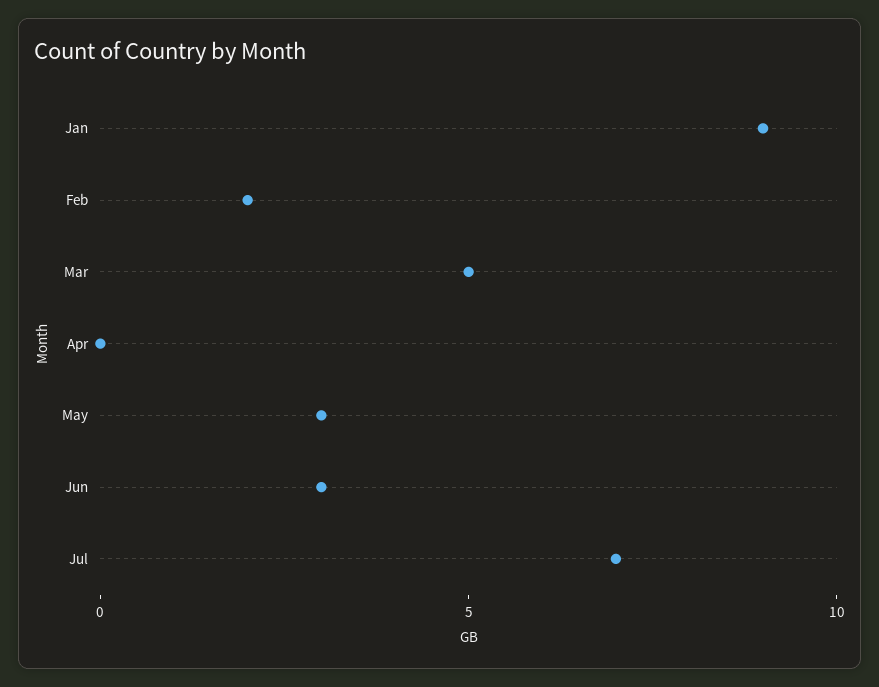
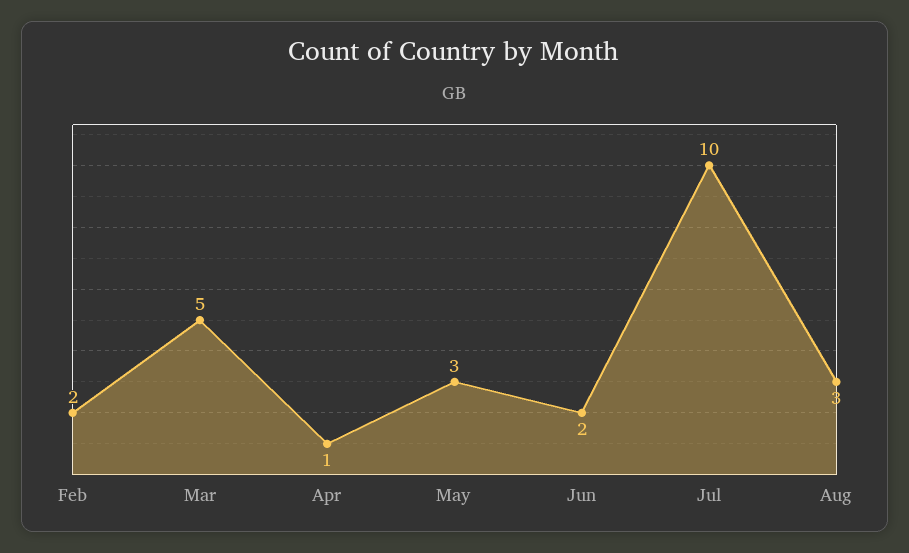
Jan: 9 -> none
Apr: 0 -> 1
Jun: 3 -> 2
Jul: 7 -> 10
Aug: none -> 3

